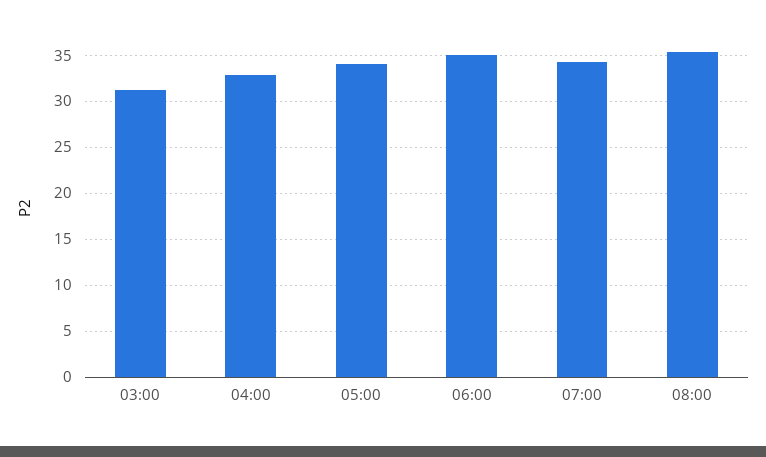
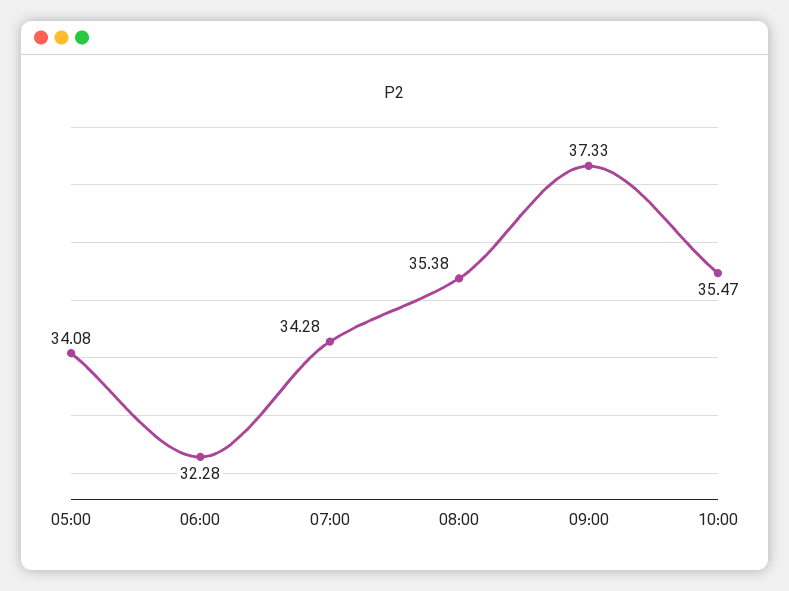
03:00: 31 -> none
04:00: 33 -> none
06:00: 35 -> 32.28
09:00: none -> 37.33
10:00: none -> 35.47

